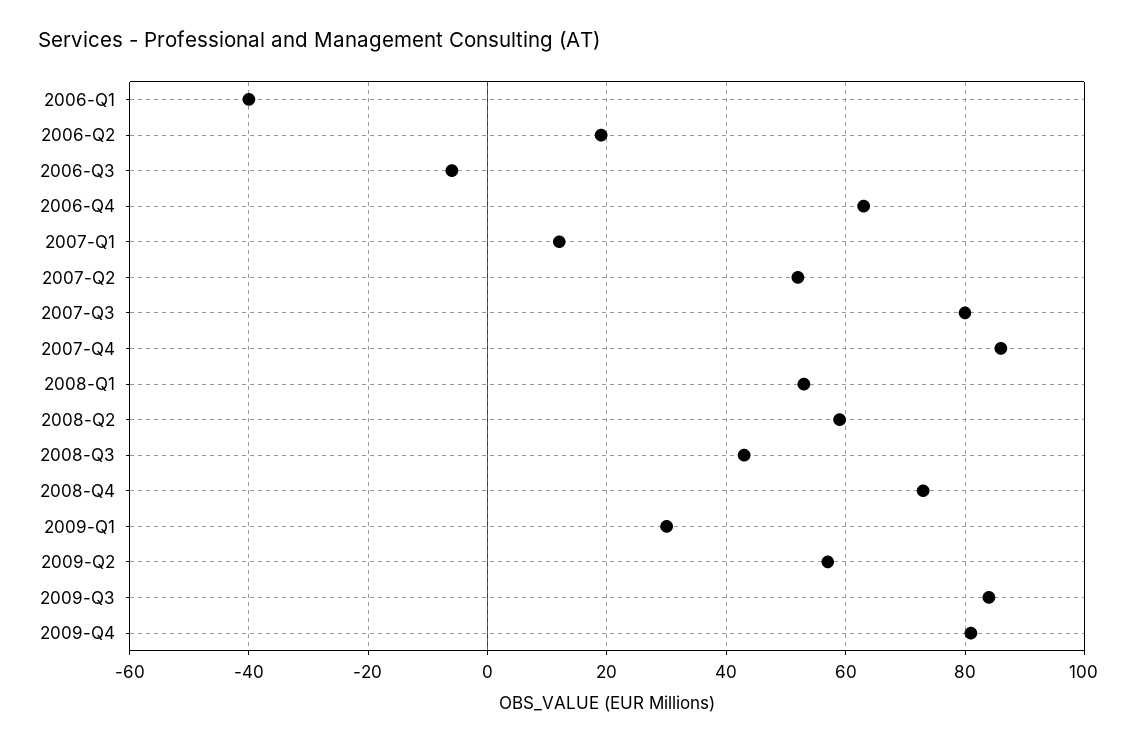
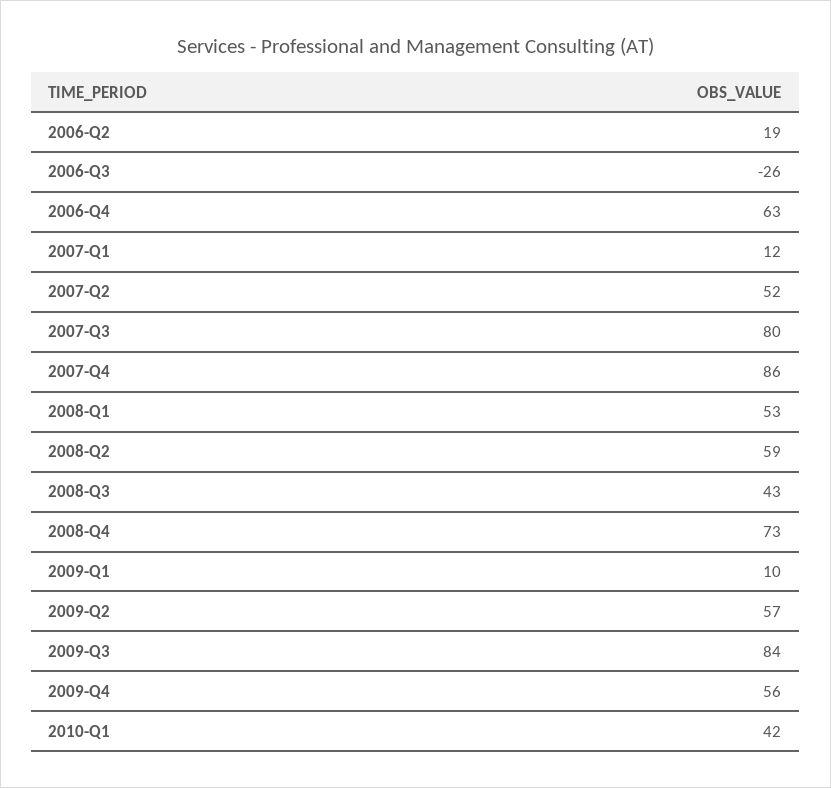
2006-Q1: -40 -> none
2006-Q3: -5 -> -26
2009-Q1: 30 -> 10
2009-Q4: 80 -> 56
2010-Q1: none -> 42

